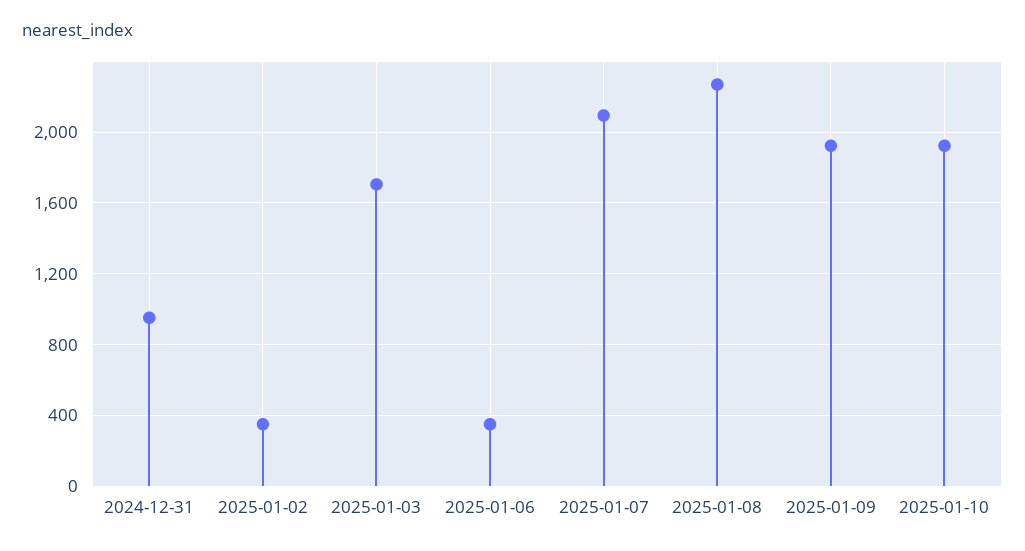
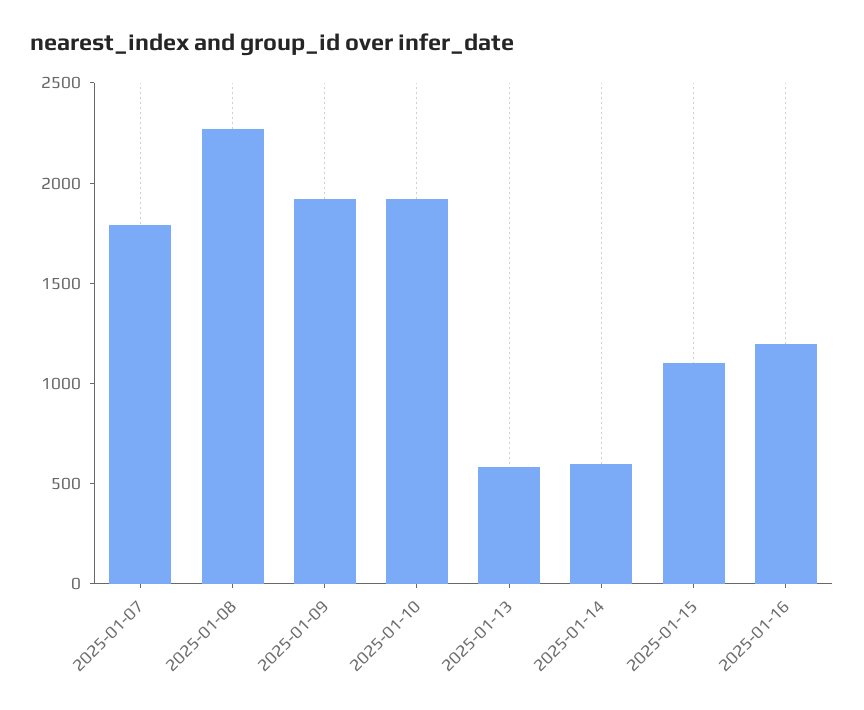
2024-12-31: 950 -> none
2025-01-02: 350 -> none
2025-01-03: 1700 -> none
2025-01-06: 350 -> none
2025-01-07: 2100 -> 1800
2025-01-13: none -> 600
2025-01-14: none -> 600
2025-01-15: none -> 1100
2025-01-16: none -> 1200

